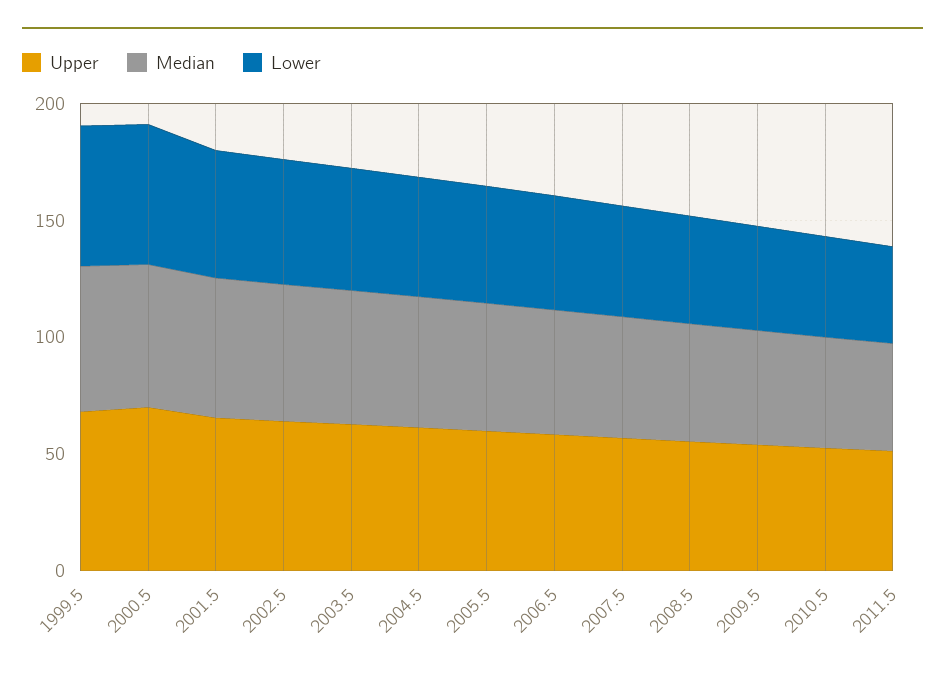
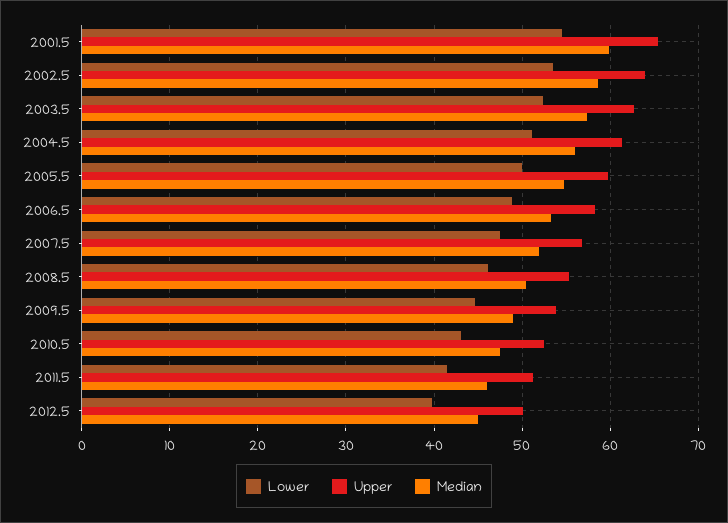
Upper, 1999.5: 70 -> none
Median, 1999.5: 60 -> none
Lower, 1999.5: 60 -> none
Upper, 2000.5: 70 -> none
Median, 2000.5: 60 -> none
Lower, 2000.5: 60 -> none
Lower, 2012.5: none -> 40
Upper, 2012.5: none -> 50
Median, 2012.5: none -> 45

